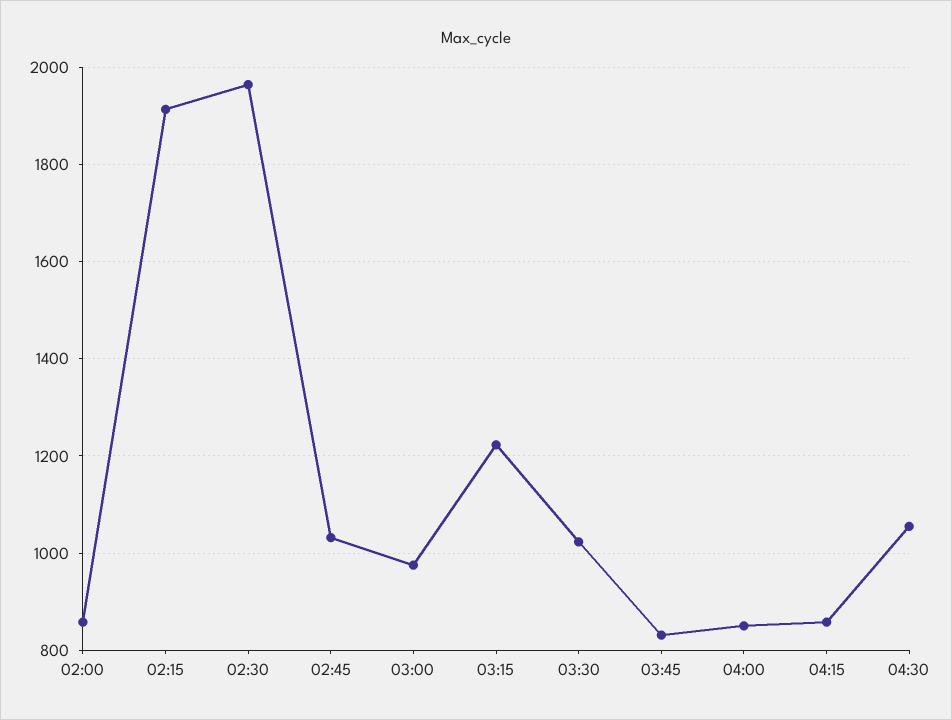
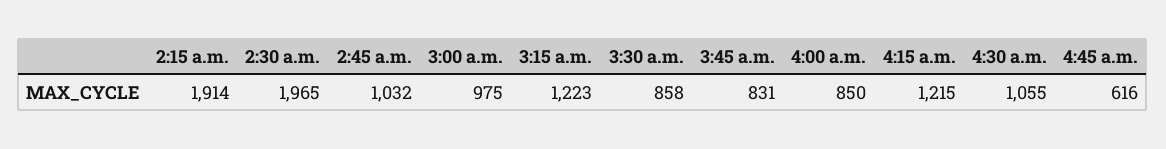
02:00: 860 -> none
03:30: 1020 -> 858
04:15: 860 -> 1215
4:45 a.m.: none -> 616

